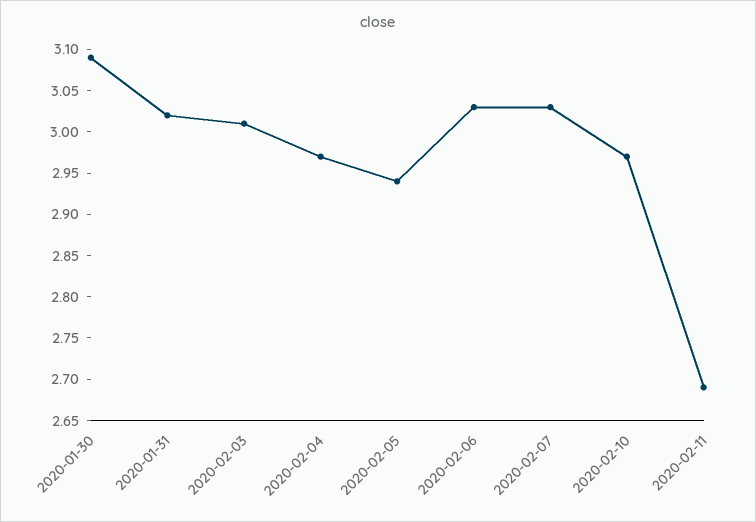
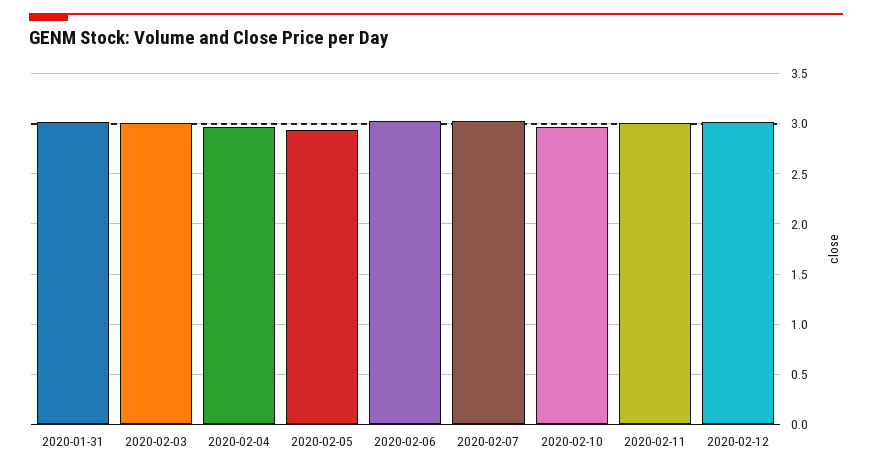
2020-01-30: 3.09 -> none
2020-02-11: 2.69 -> 3
2020-02-12: none -> 3

